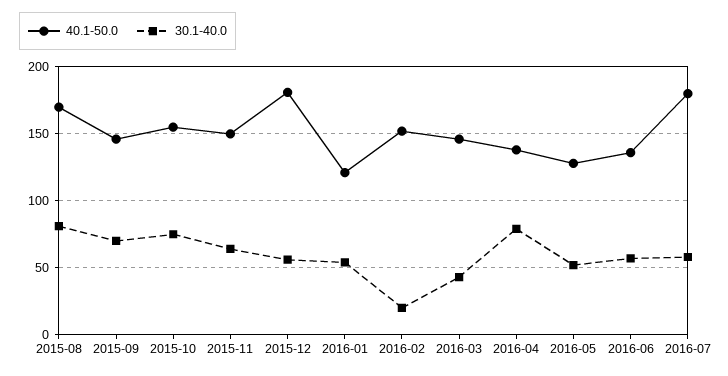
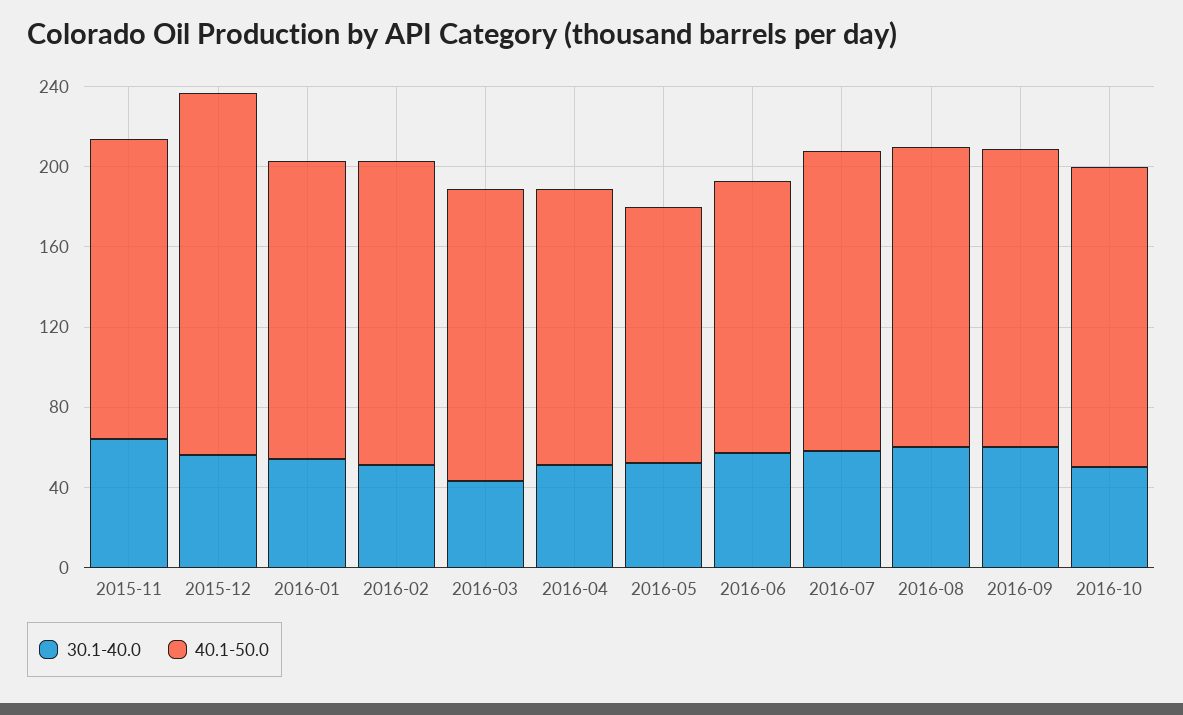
40.1-50.0, 2015-08: 170 -> none
30.1-40.0, 2015-08: 80 -> none
40.1-50.0, 2015-09: 145 -> none
30.1-40.0, 2015-09: 70 -> none
40.1-50.0, 2015-10: 155 -> none
30.1-40.0, 2015-10: 75 -> none
40.1-50.0, 2016-01: 120 -> 150
30.1-40.0, 2016-02: 20 -> 50
30.1-40.0, 2016-04: 80 -> 50
40.1-50.0, 2016-07: 180 -> 150
30.1-40.0, 2016-08: none -> 60
40.1-50.0, 2016-08: none -> 150
30.1-40.0, 2016-09: none -> 60
40.1-50.0, 2016-09: none -> 150
30.1-40.0, 2016-10: none -> 50
40.1-50.0, 2016-10: none -> 150

